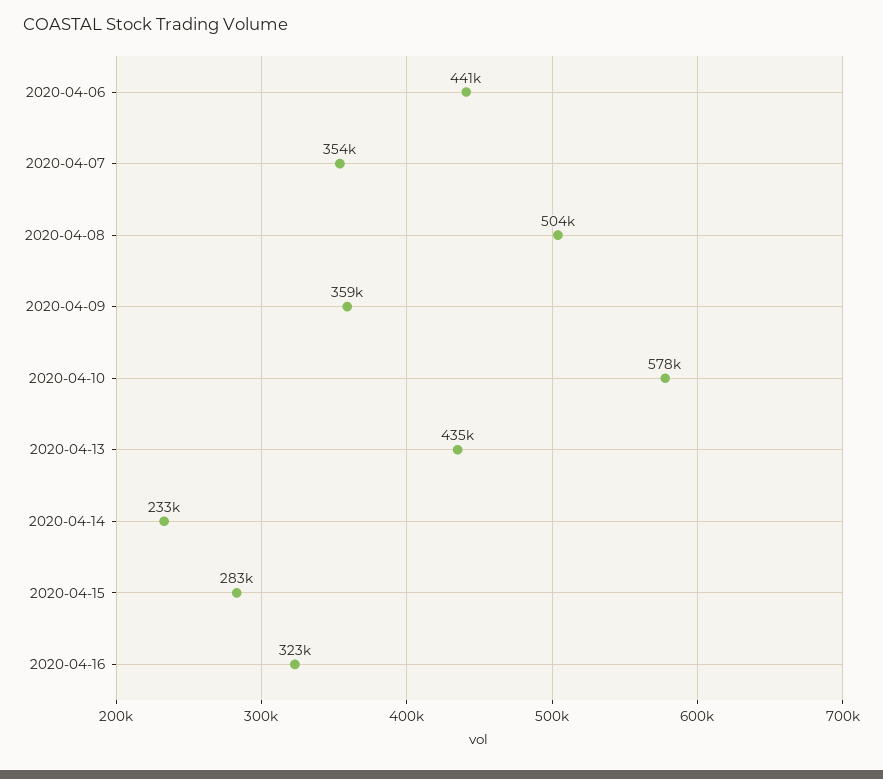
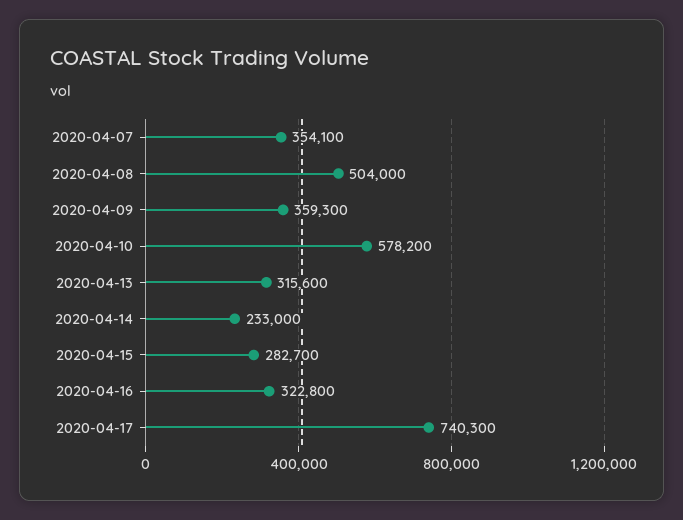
2020-04-06: 441000 -> none
2020-04-13: 435000 -> 315600
2020-04-17: none -> 740300

